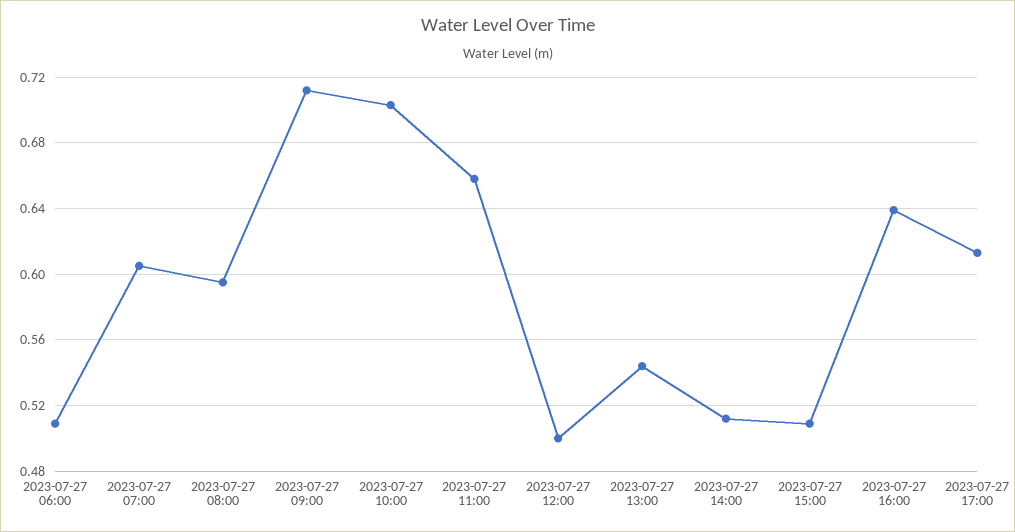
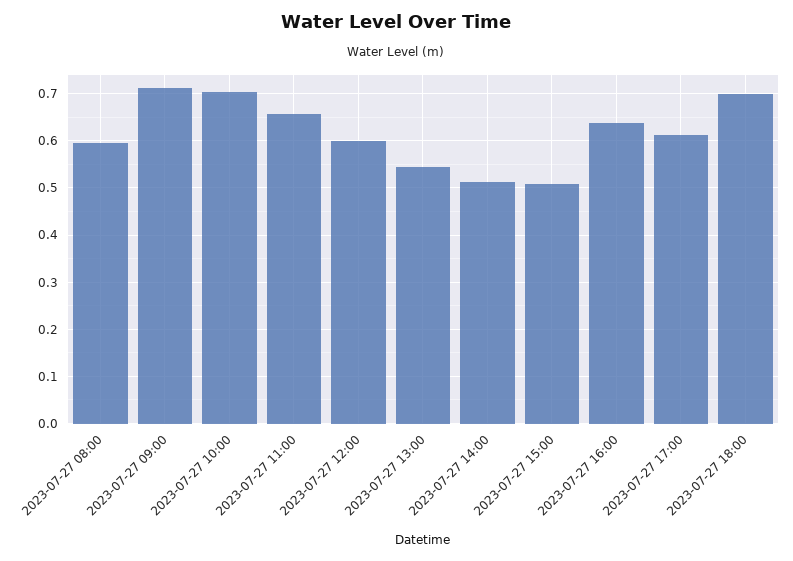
2023-07-27 06:00: 0.51 -> none
2023-07-27 07:00: 0.605 -> none
2023-07-27 12:00: 0.5 -> 0.6
2023-07-27 18:00: none -> 0.7

